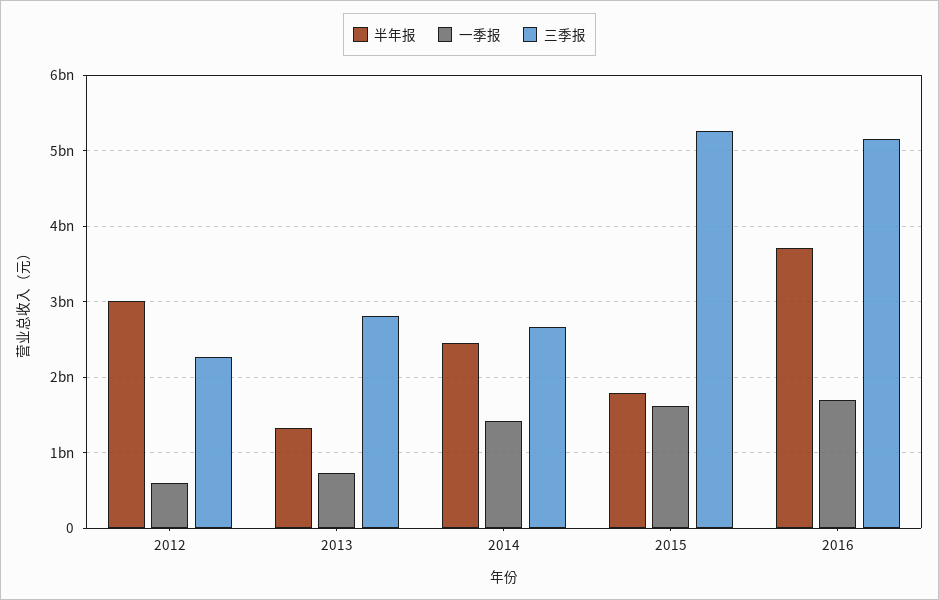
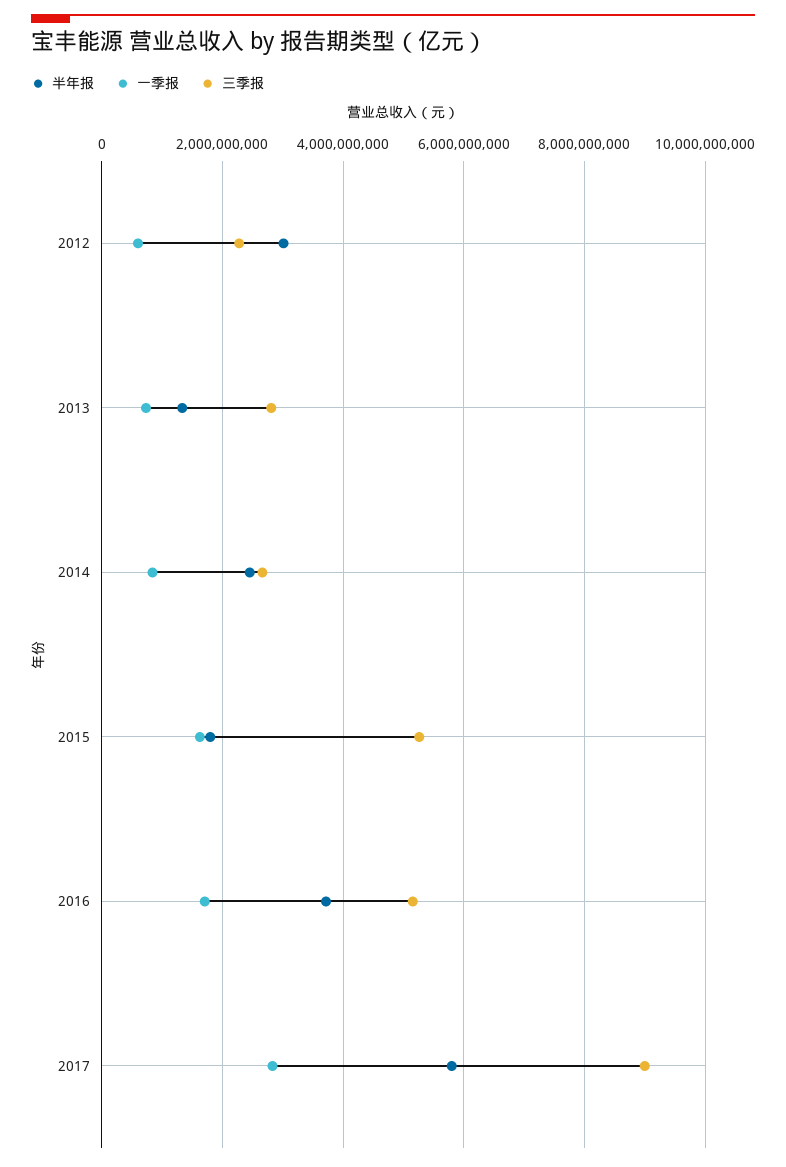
一季报, 2014: 1400000000 -> 800000000
半年报, 2017: none -> 5800000000
一季报, 2017: none -> 2800000000
三季报, 2017: none -> 9000000000

